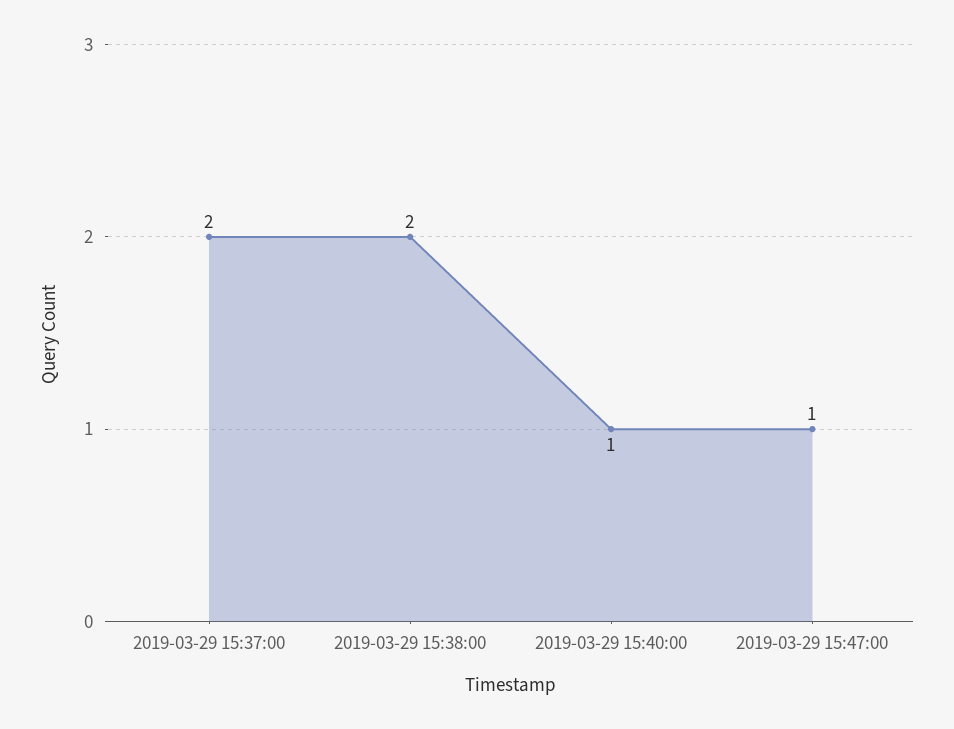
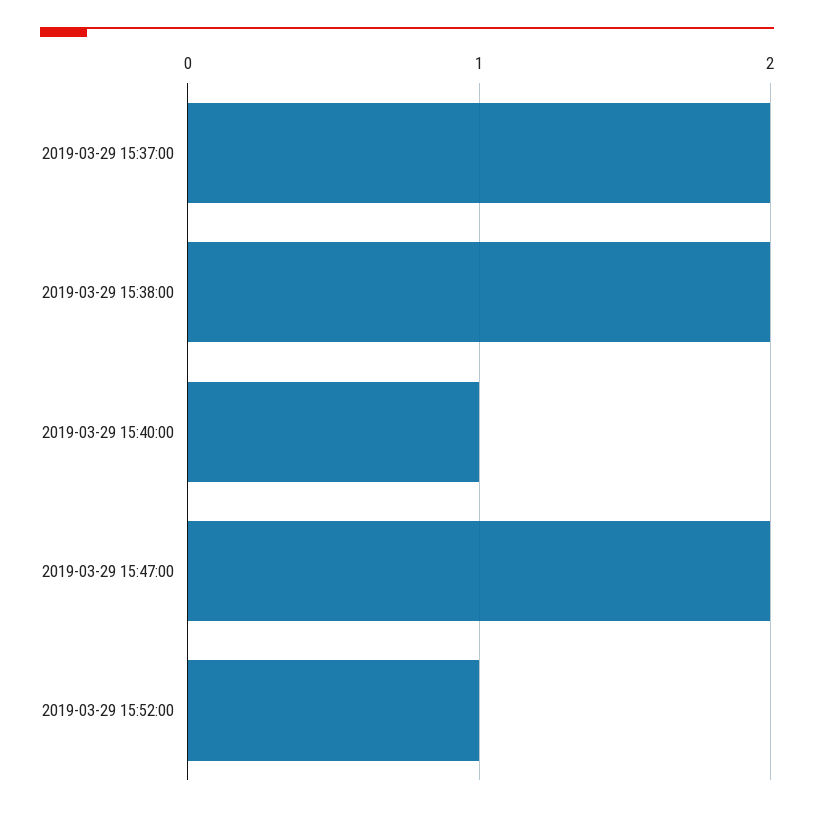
2019-03-29 15:47:00: 1 -> 2
2019-03-29 15:52:00: none -> 1

